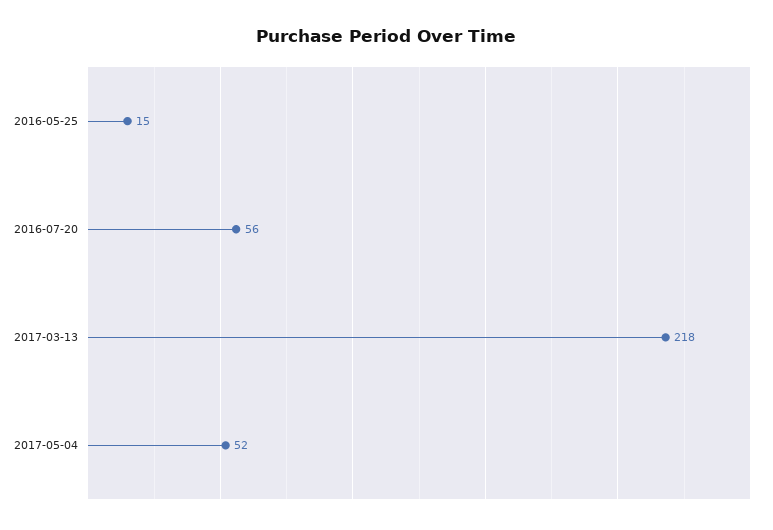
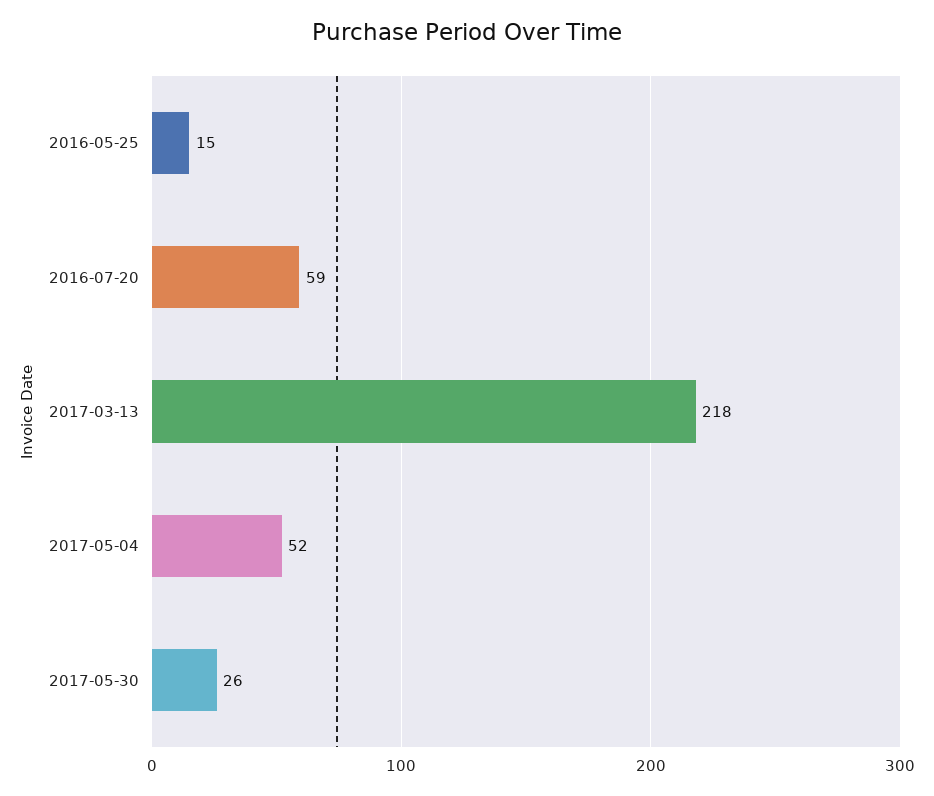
2016-07-20: 56 -> 59
2017-05-30: none -> 26

